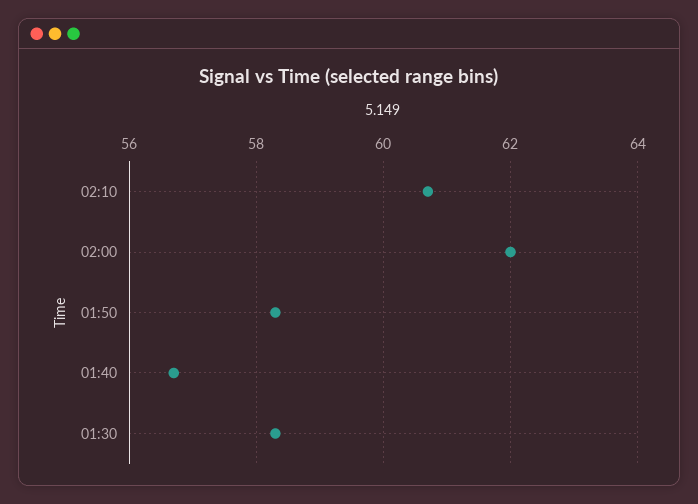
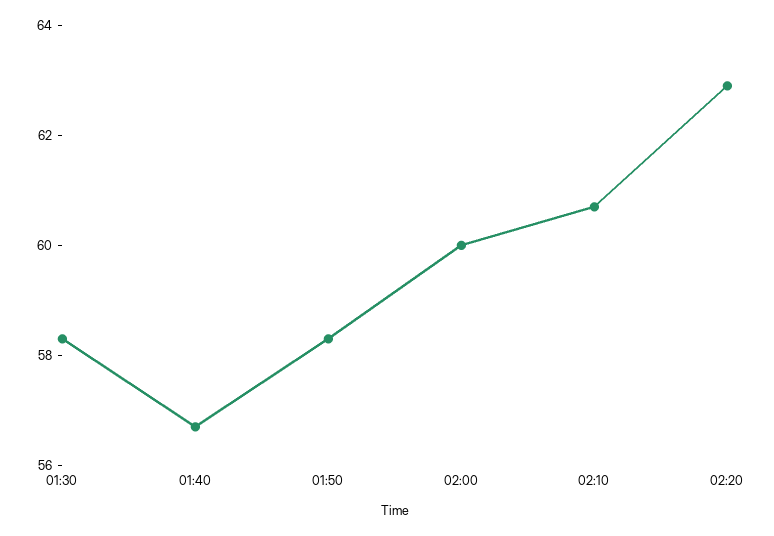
02:00: 62 -> 60
02:20: none -> 63

